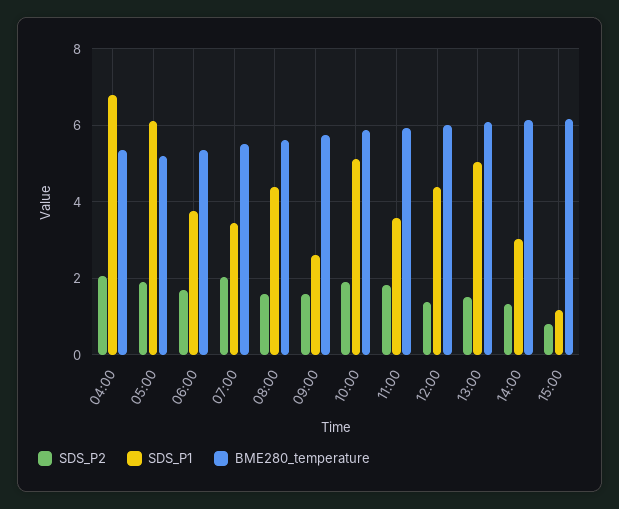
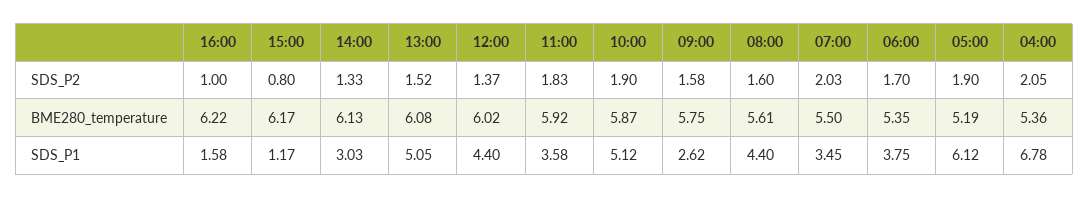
SDS_P2, 16:00: none -> 1
BME280_temperature, 16:00: none -> 6.22
SDS_P1, 16:00: none -> 1.58

